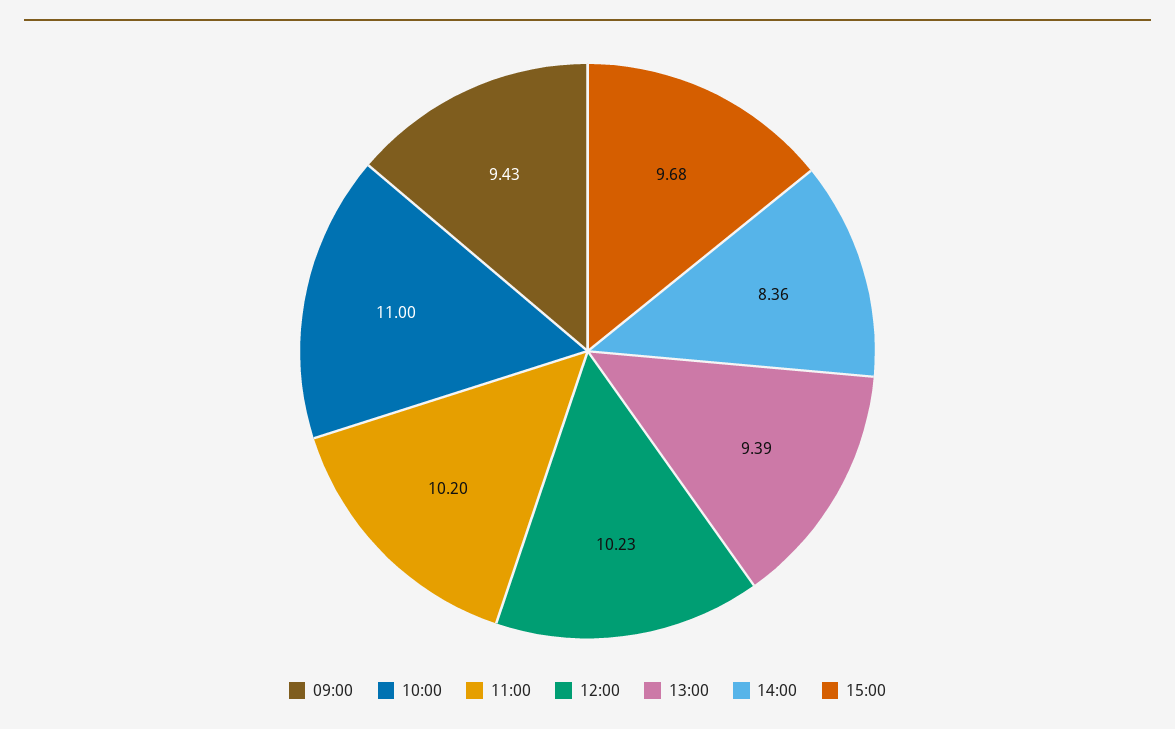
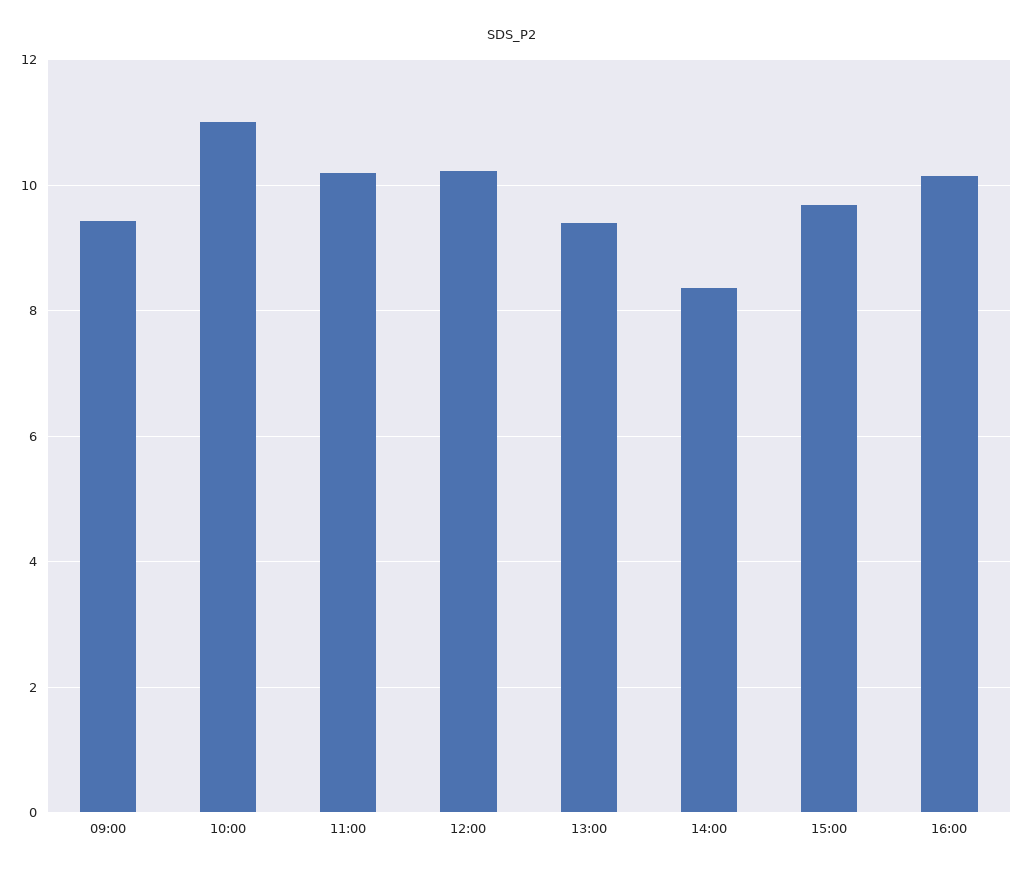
16:00: none -> 10.2

